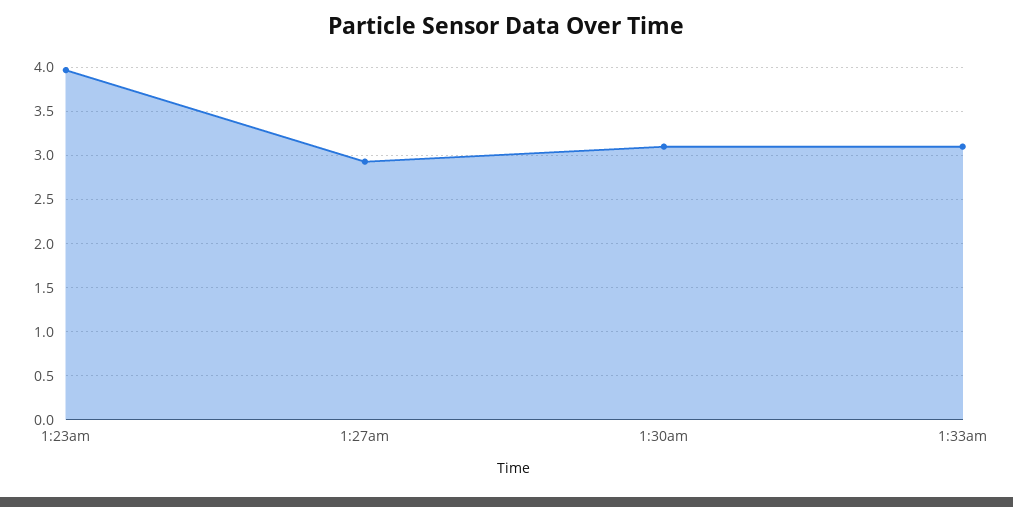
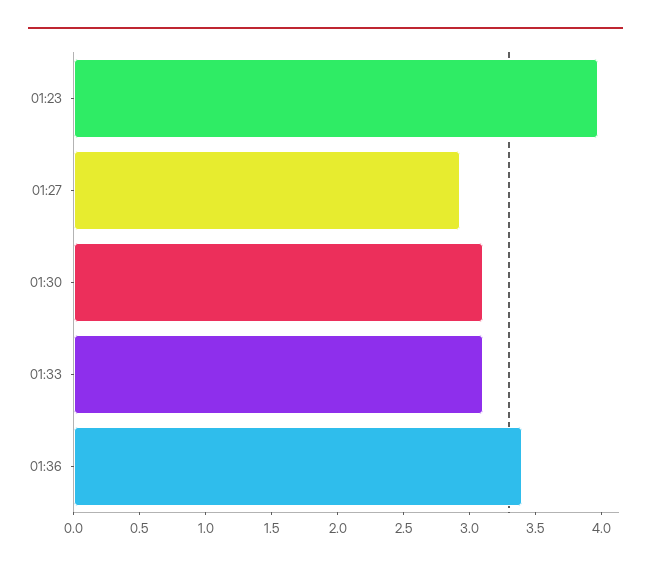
01:36: none -> 3.4

